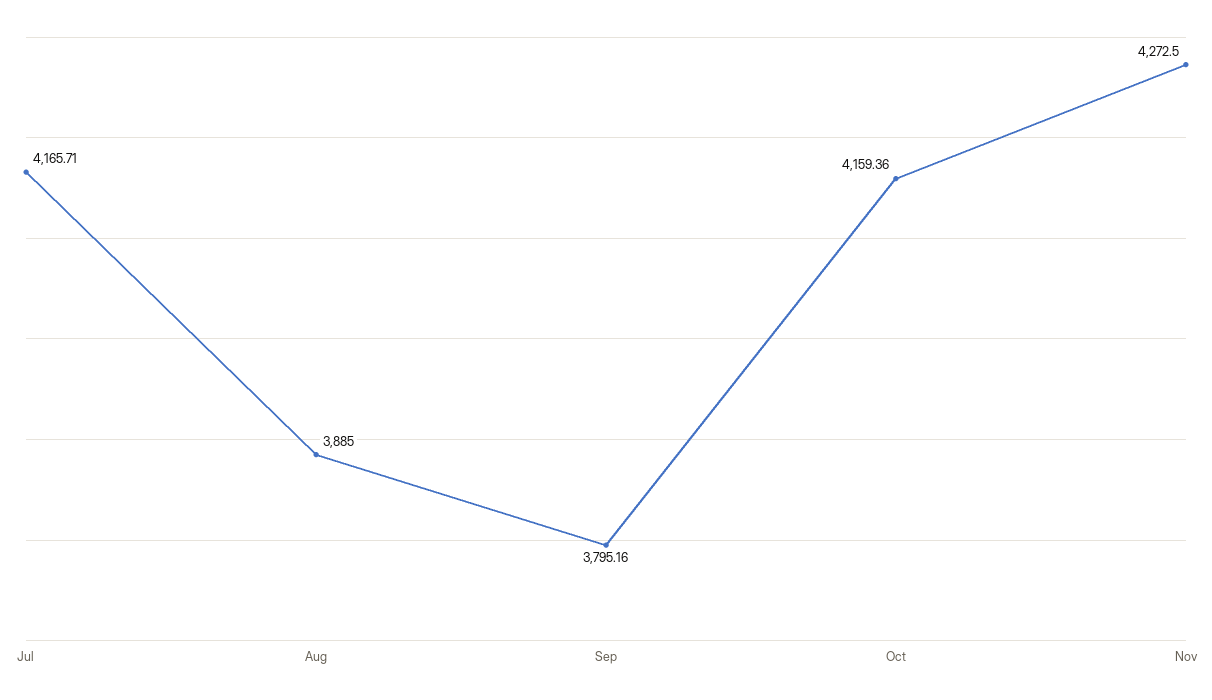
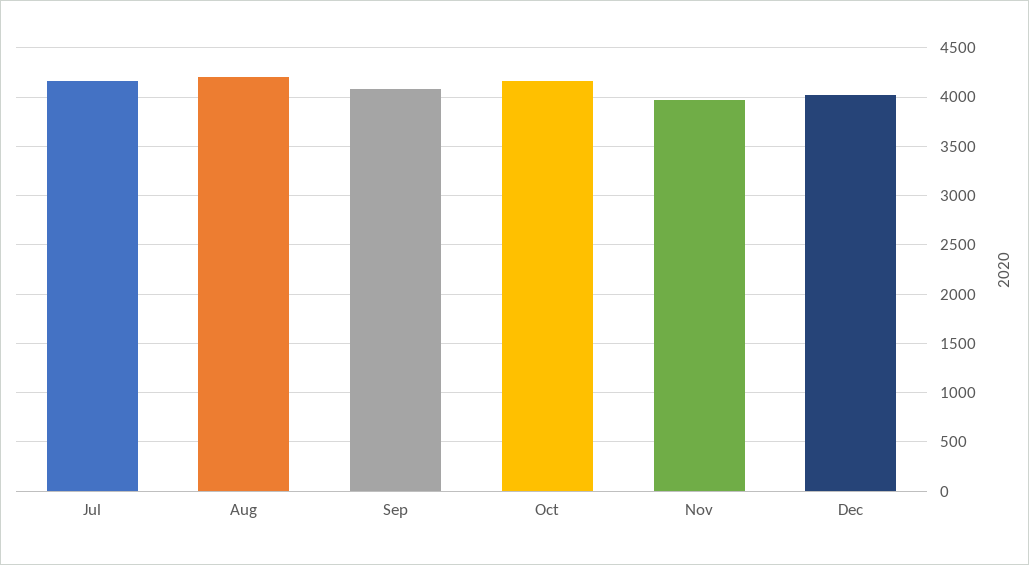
Aug: 3885 -> 4200
Sep: 3795.16 -> 4100
Nov: 4272.5 -> 4000
Dec: none -> 4000

